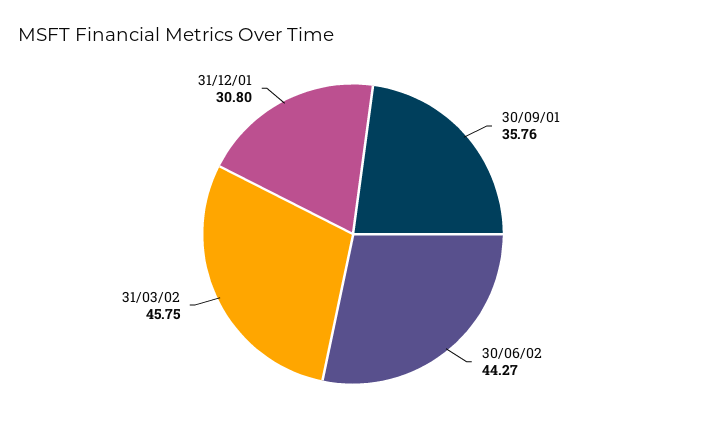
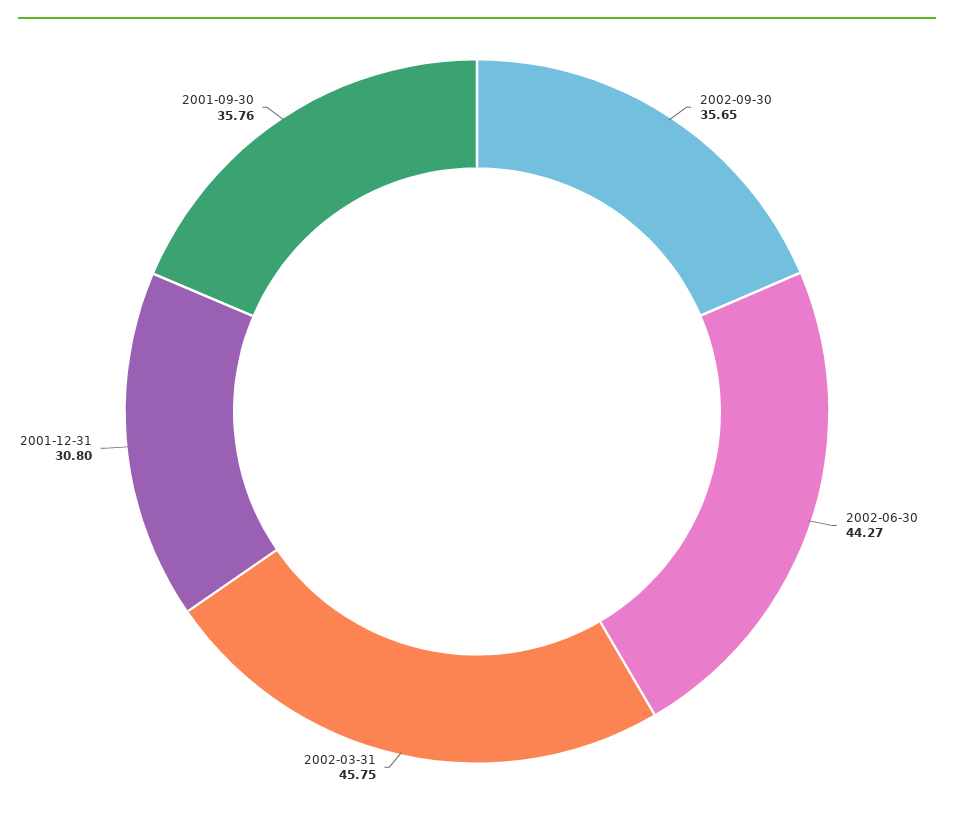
2002-09-30: none -> 35.65

